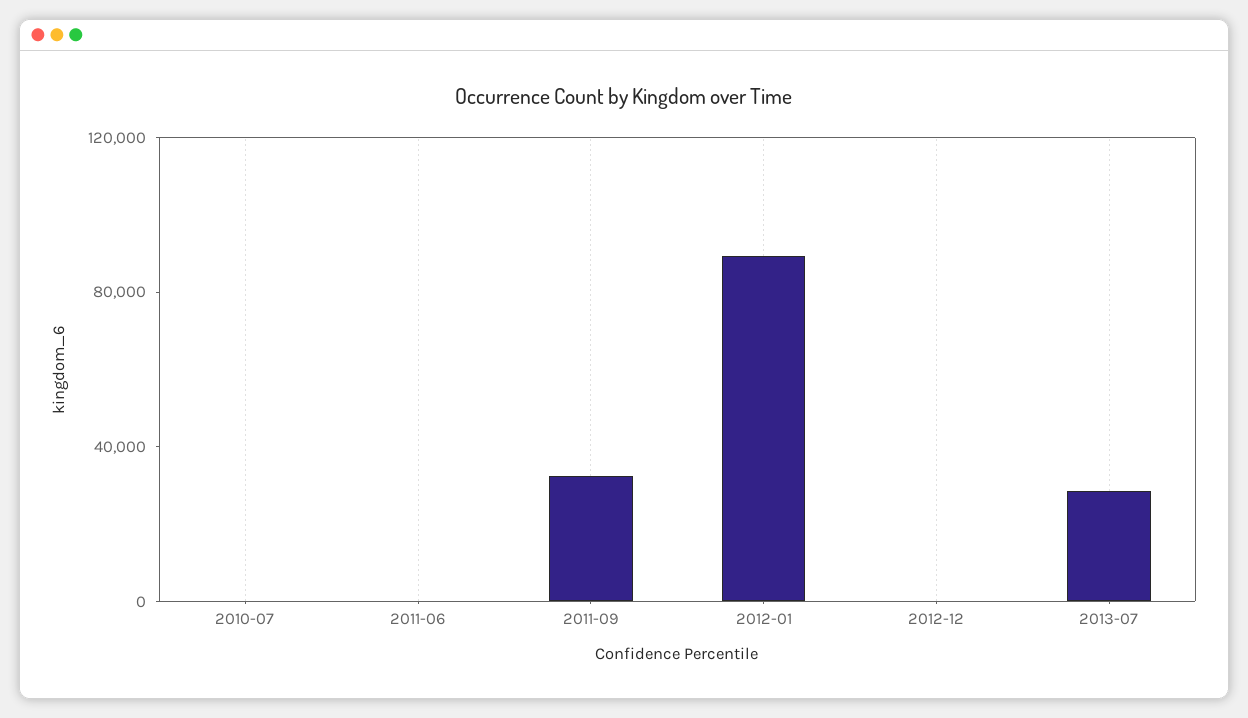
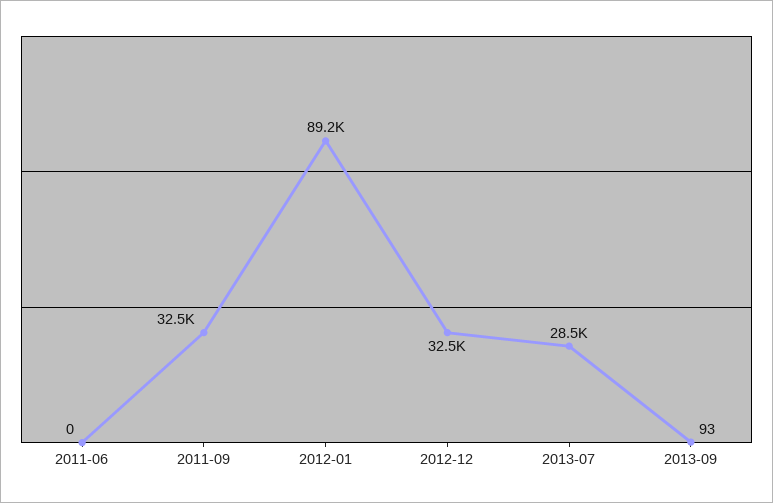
2010-07: 0 -> none
2012-12: 0 -> 32500
2013-09: none -> 93

